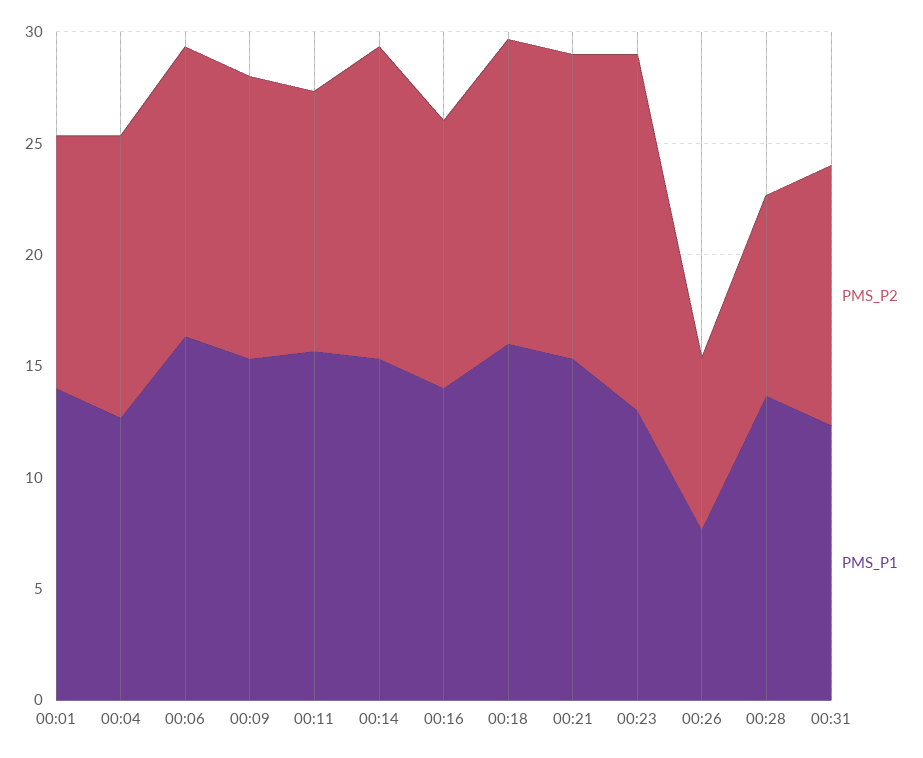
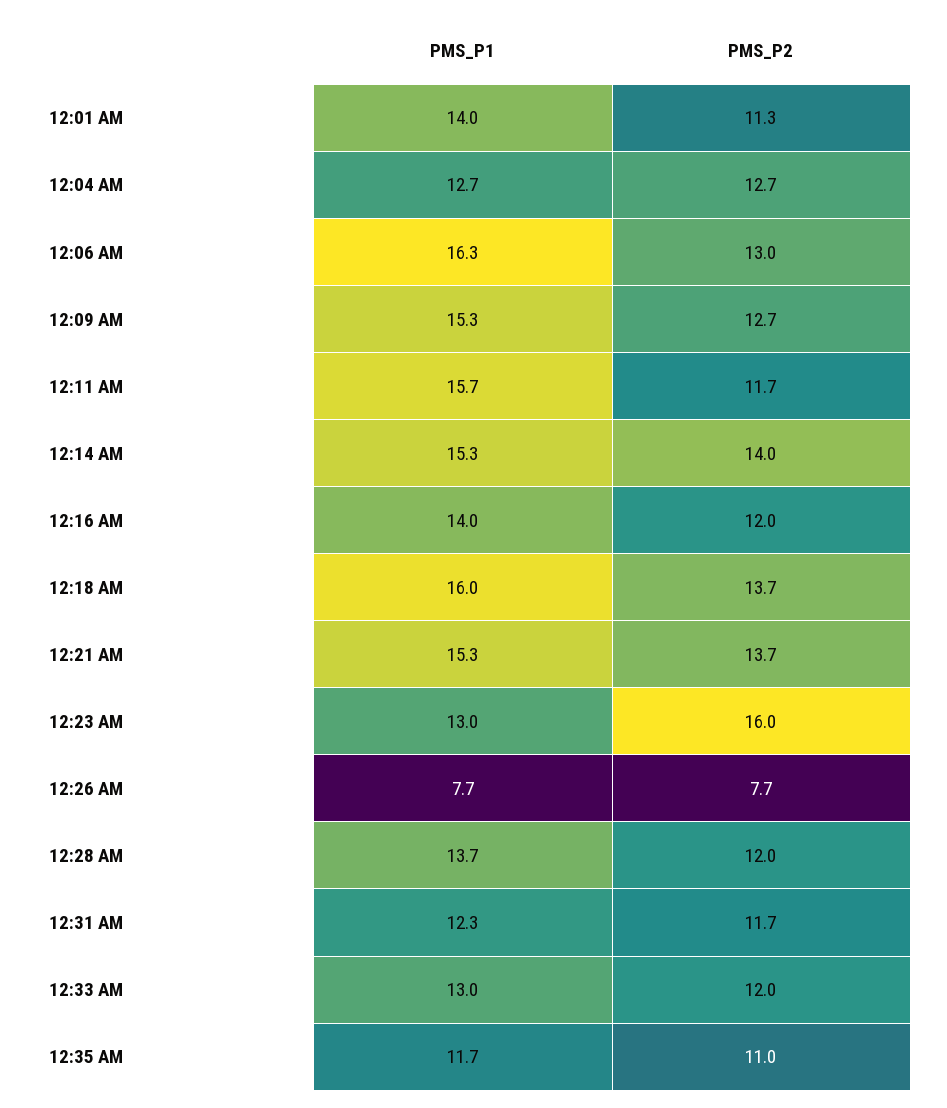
PMS_P2, 00:28: 9 -> 12
PMS_P1, 12:33 AM: none -> 13
PMS_P2, 12:33 AM: none -> 12
PMS_P1, 12:35 AM: none -> 11.7
PMS_P2, 12:35 AM: none -> 11

